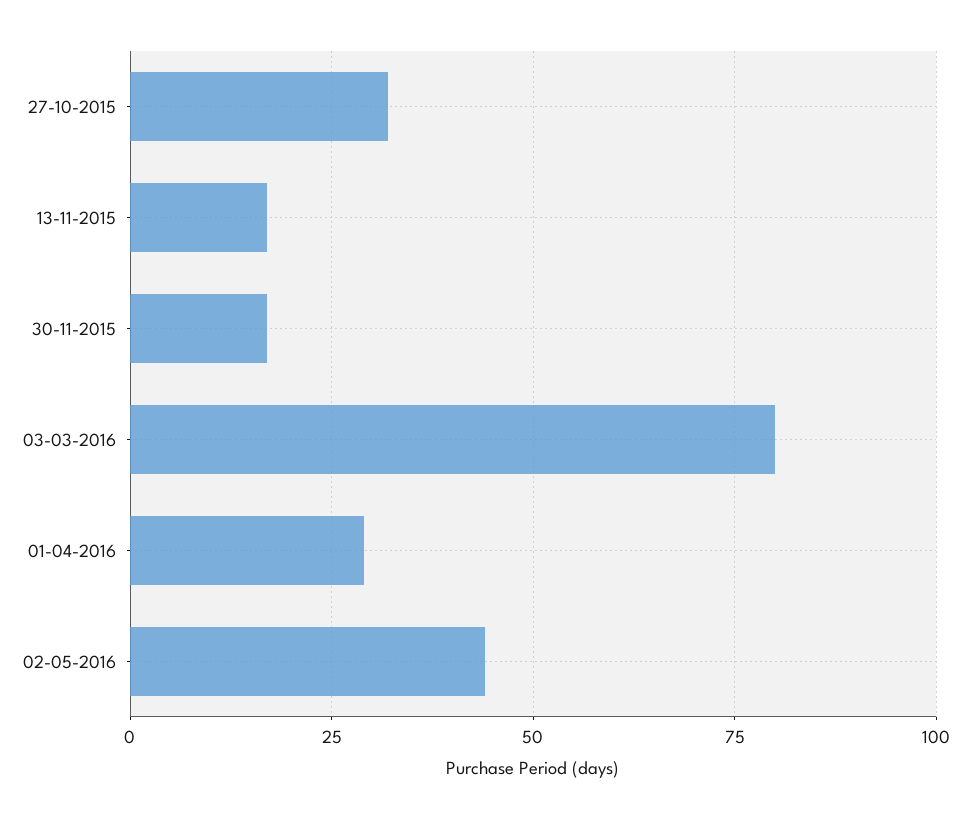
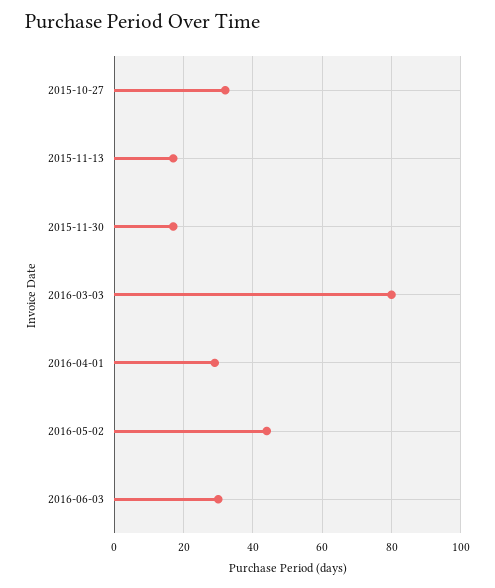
2016-06-03: none -> 30

